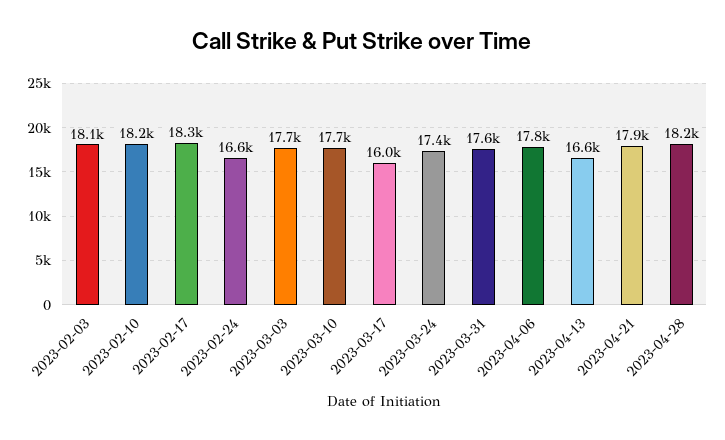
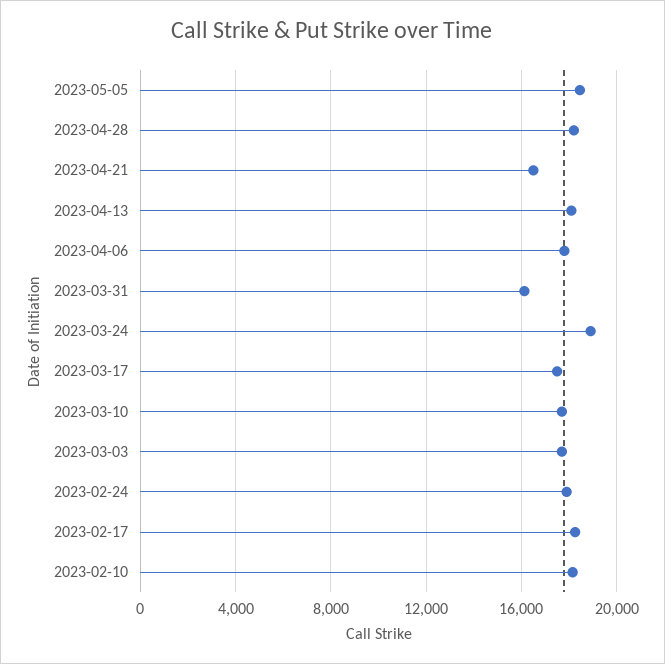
2023-02-03: 18100 -> none
2023-02-24: 16600 -> 18000
2023-03-17: 16000 -> 17500
2023-03-24: 17400 -> 19000
2023-03-31: 17600 -> 16000
2023-04-13: 16600 -> 18000
2023-04-21: 17900 -> 16500
2023-05-05: none -> 18500

